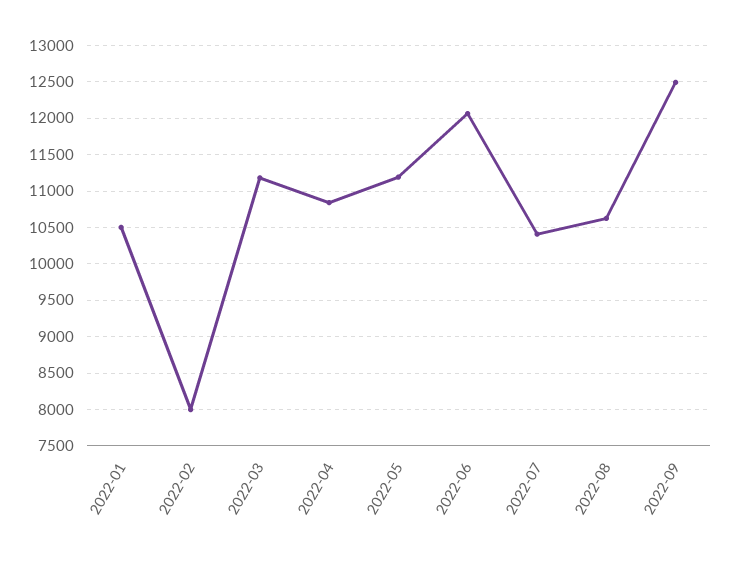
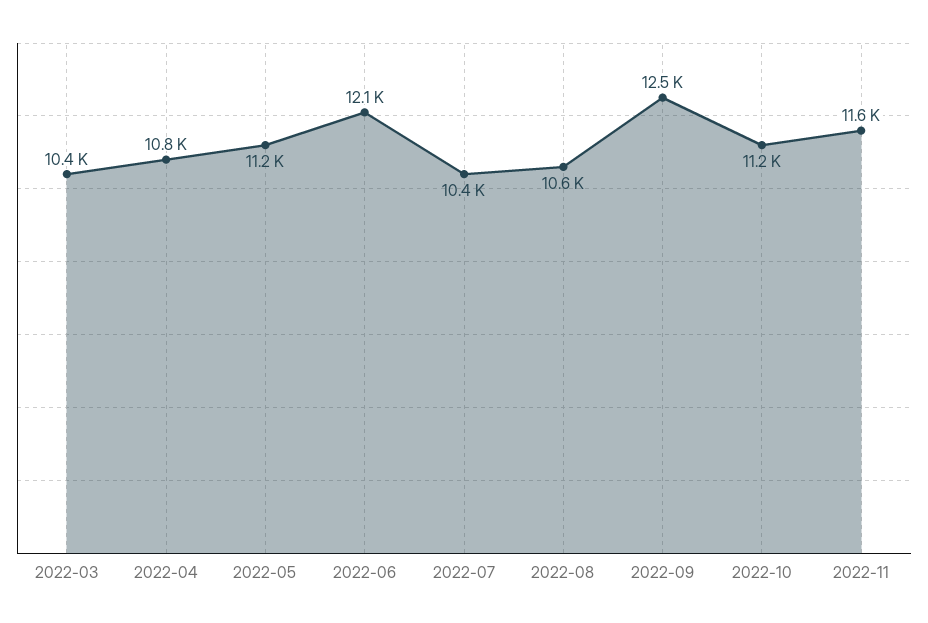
2022-01: 10500 -> none
2022-02: 8000 -> none
2022-03: 11200 -> 10400
2022-10: none -> 11200
2022-11: none -> 11600

